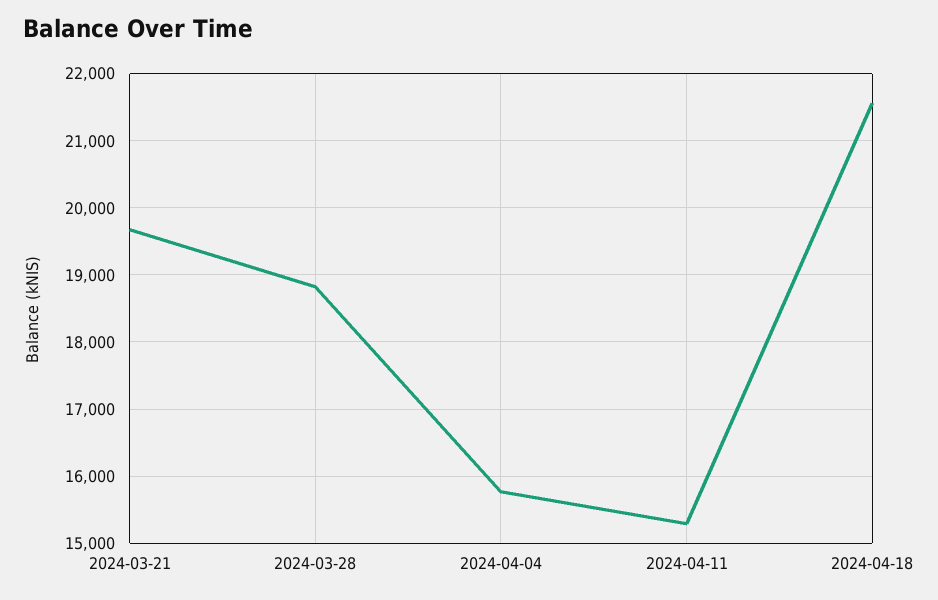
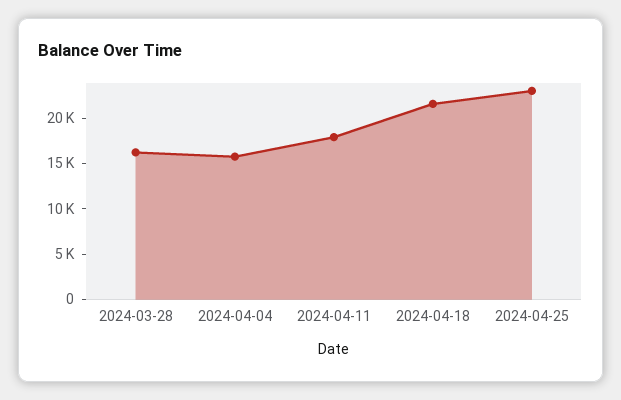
2024-03-21: 19700 -> none
2024-03-28: 18800 -> 16000
2024-04-11: 15300 -> 18000
2024-04-25: none -> 23000

